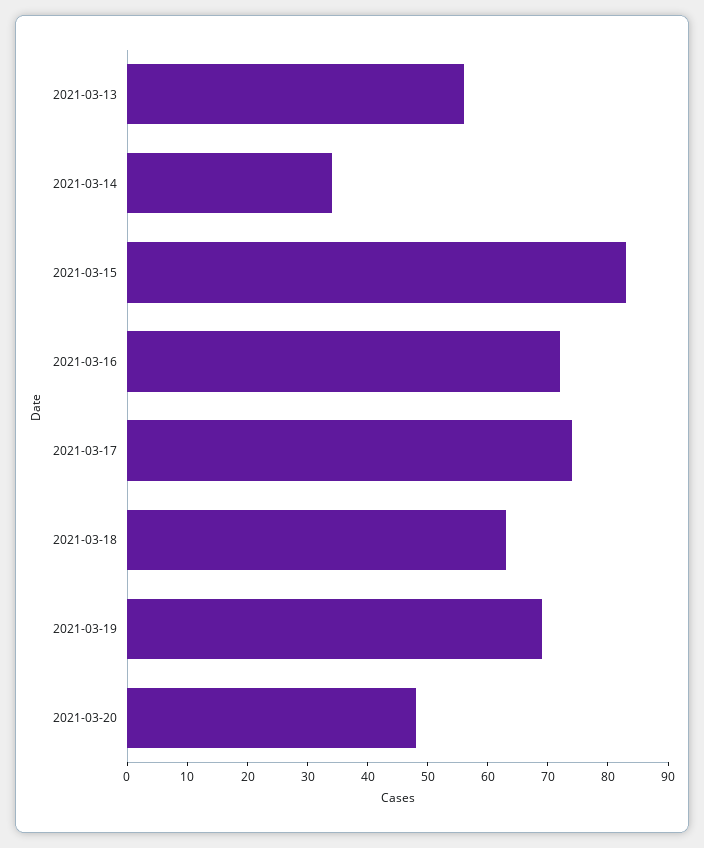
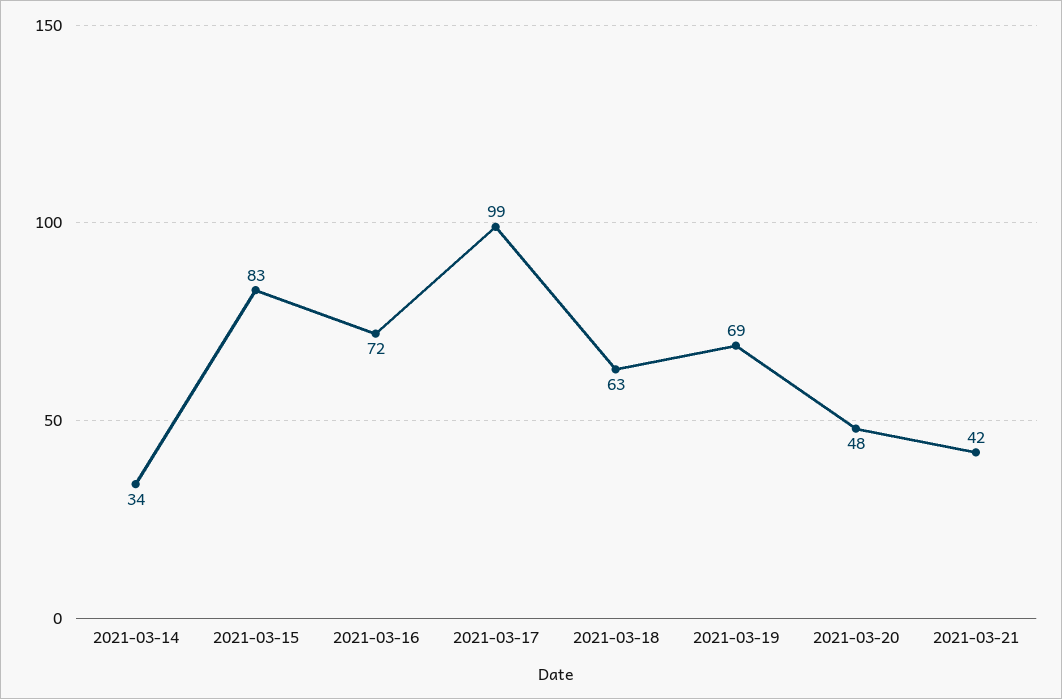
2021-03-13: 55 -> none
2021-03-17: 75 -> 99
2021-03-21: none -> 42

